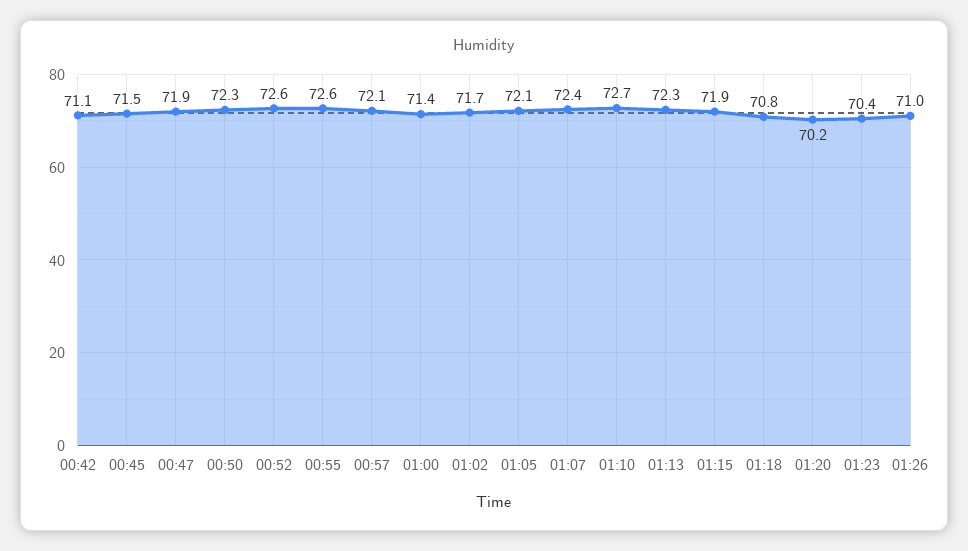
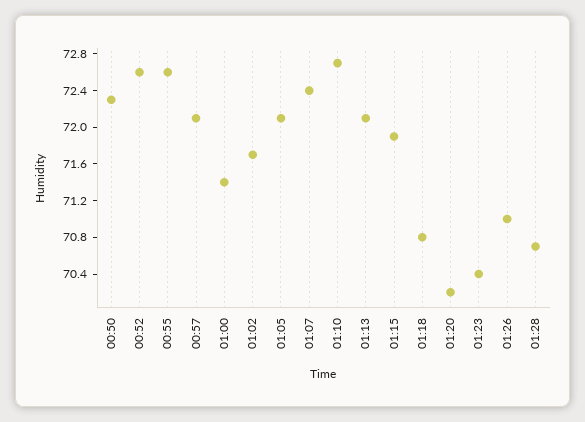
00:42: 71.1 -> none
00:45: 71.5 -> none
00:47: 71.9 -> none
01:13: 72.3 -> 72.1
01:28: none -> 70.7

